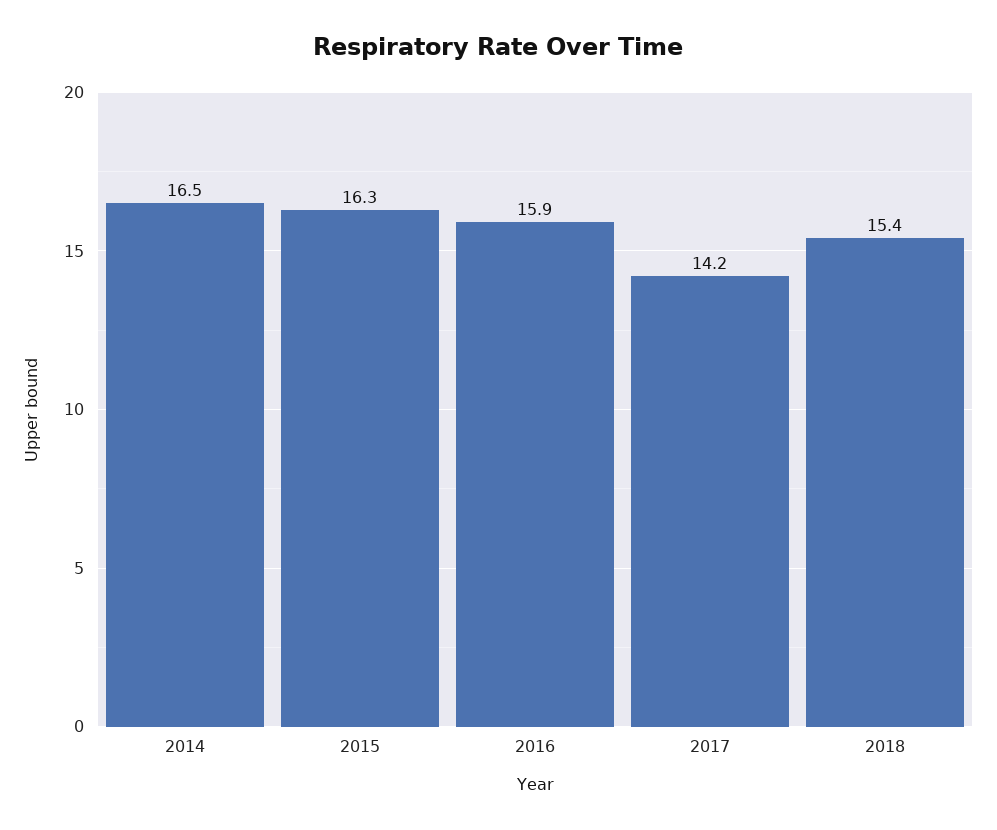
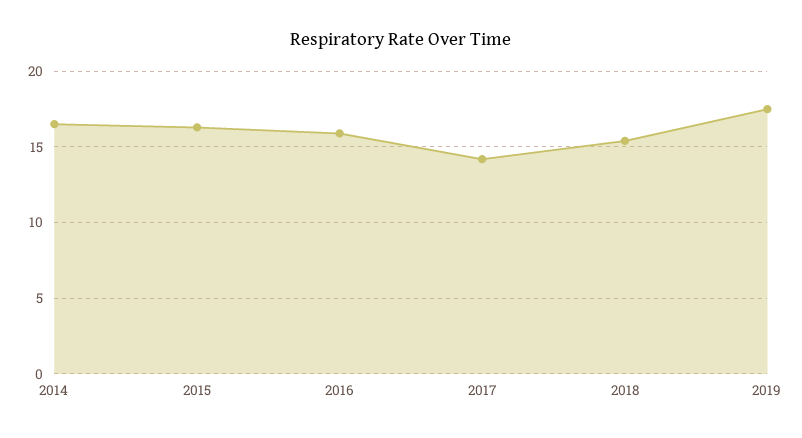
2019: none -> 17.5

